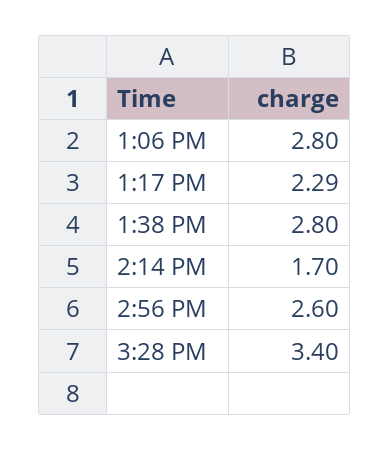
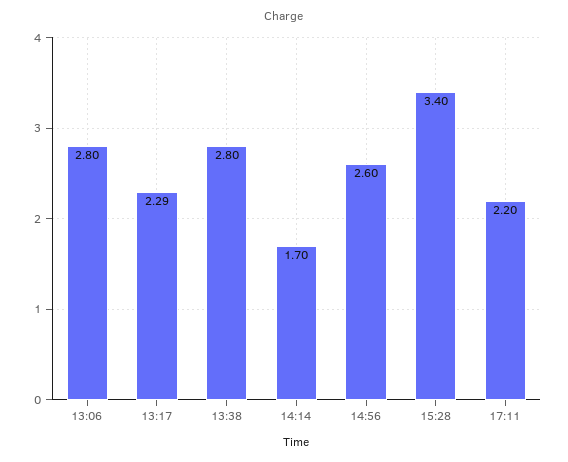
17:11: none -> 2.2

